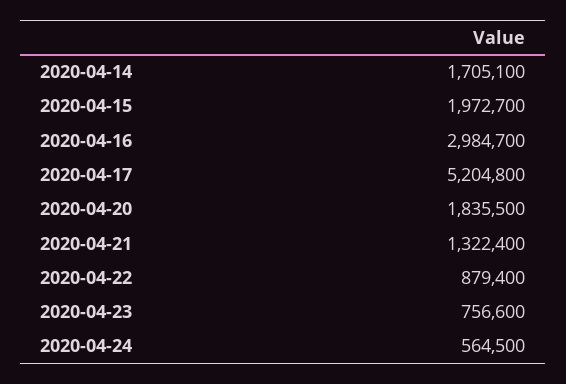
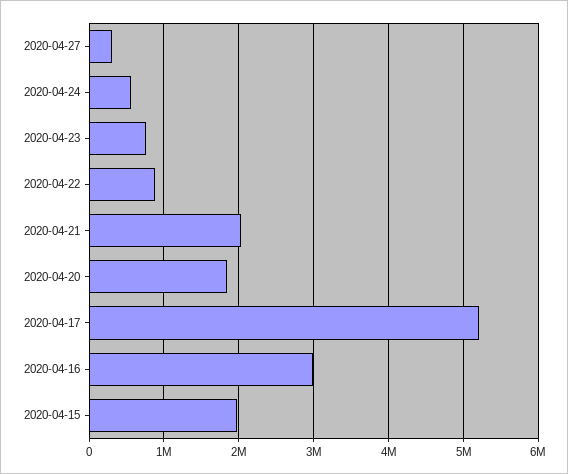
2020-04-14: 1705100 -> none
2020-04-21: 1322400 -> 2000000
2020-04-27: none -> 300000

